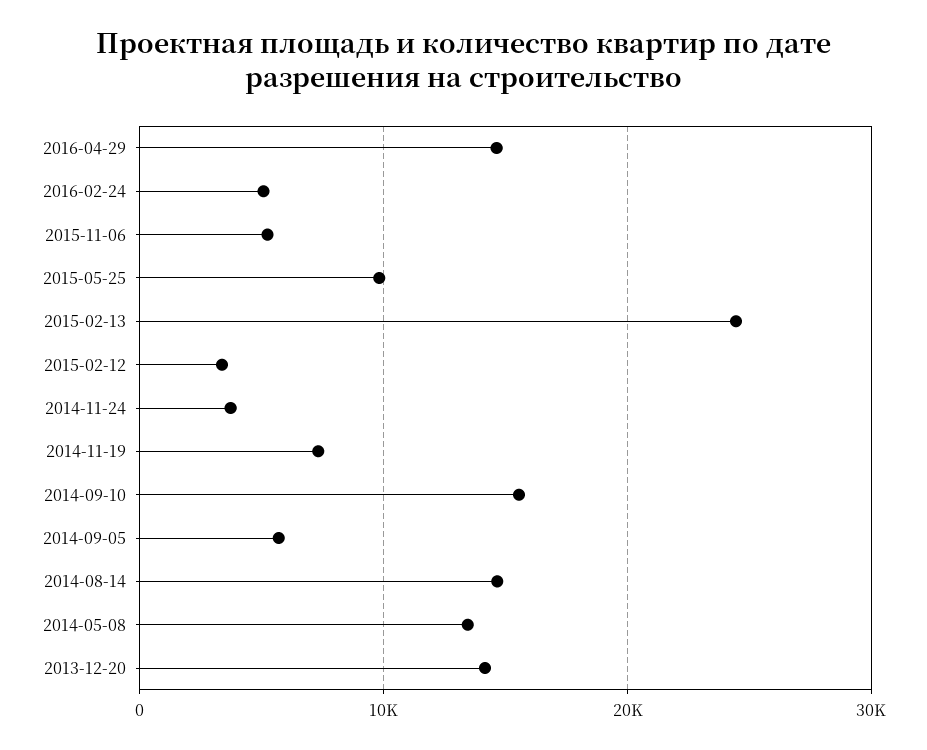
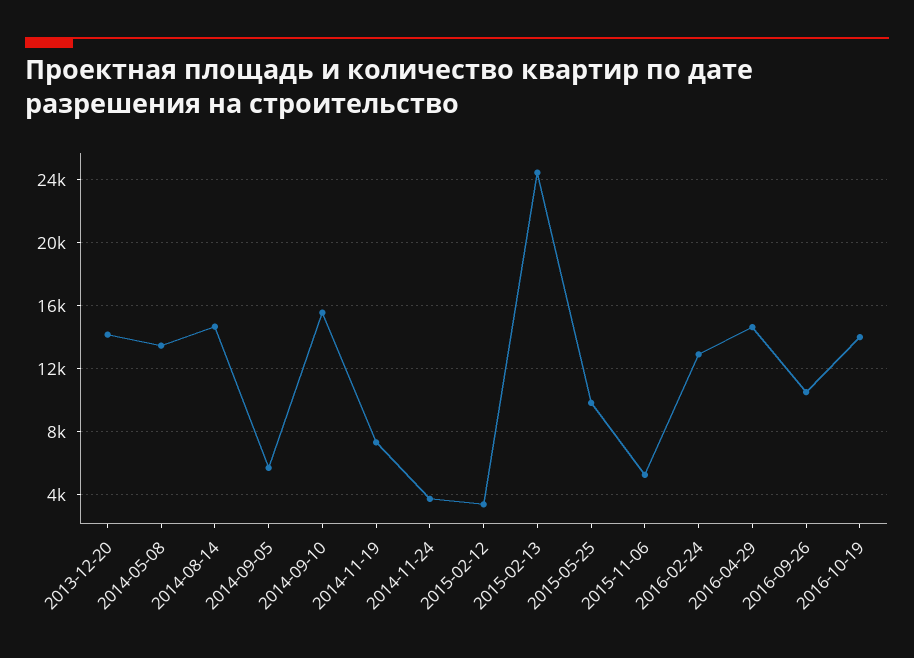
2016-02-24: 5000 -> 13000
2016-09-26: none -> 10500
2016-10-19: none -> 14000

